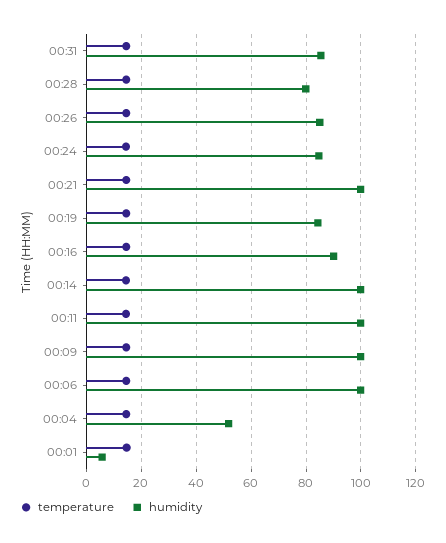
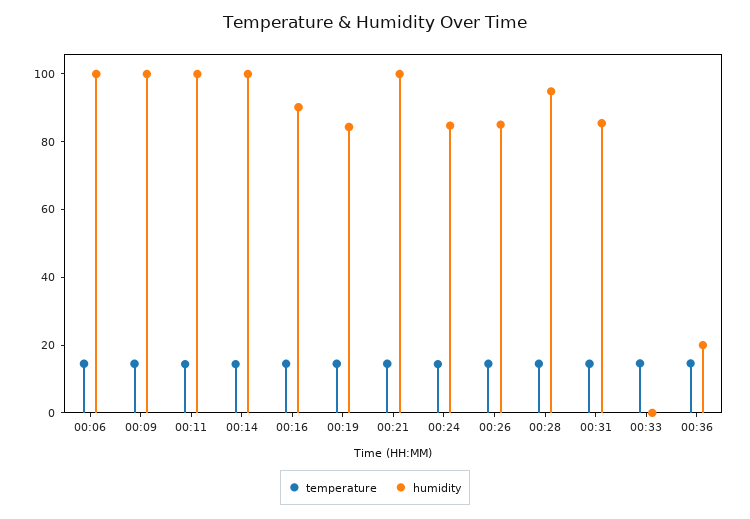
humidity, 00:28: 80 -> 95
temperature, 00:04: 15 -> none
humidity, 00:04: 52.5 -> none
temperature, 00:01: 15 -> none
humidity, 00:01: 5 -> none
temperature, 00:33: none -> 15
humidity, 00:33: none -> 0
temperature, 00:36: none -> 15
humidity, 00:36: none -> 20

